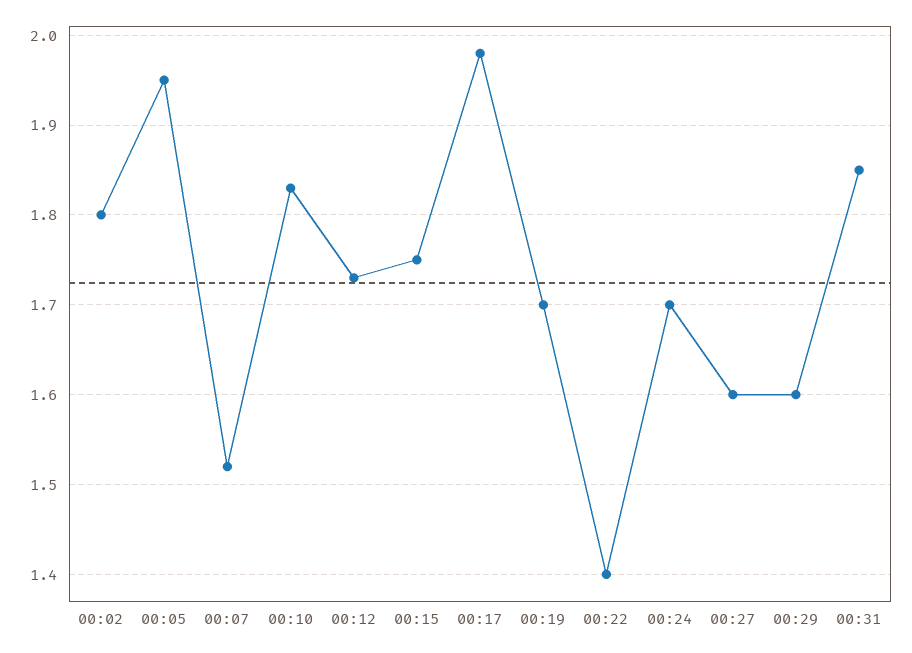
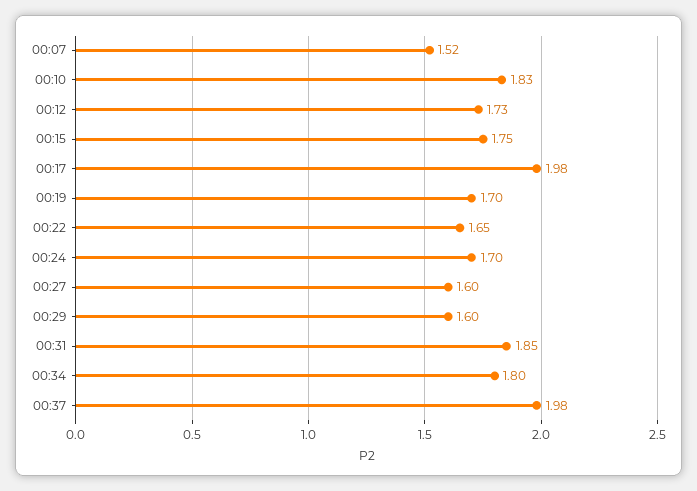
00:02: 1.8 -> none
00:05: 1.95 -> none
00:22: 1.4 -> 1.65
00:34: none -> 1.8
00:37: none -> 1.98

